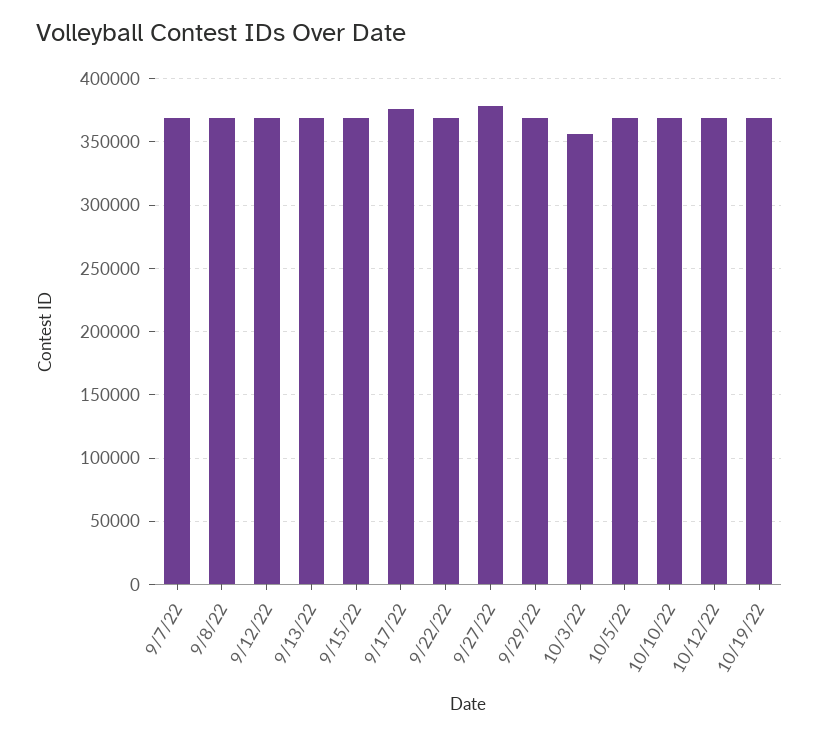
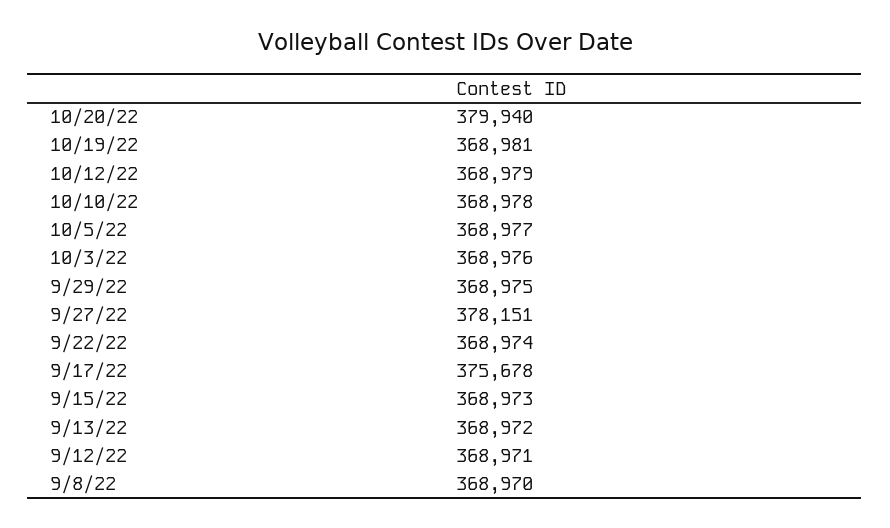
9/7/22: 370000 -> none
10/3/22: 355000 -> 368976
10/20/22: none -> 379940

